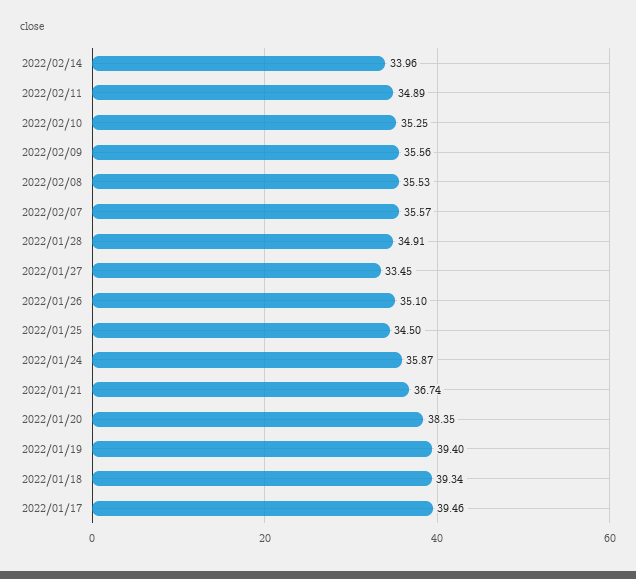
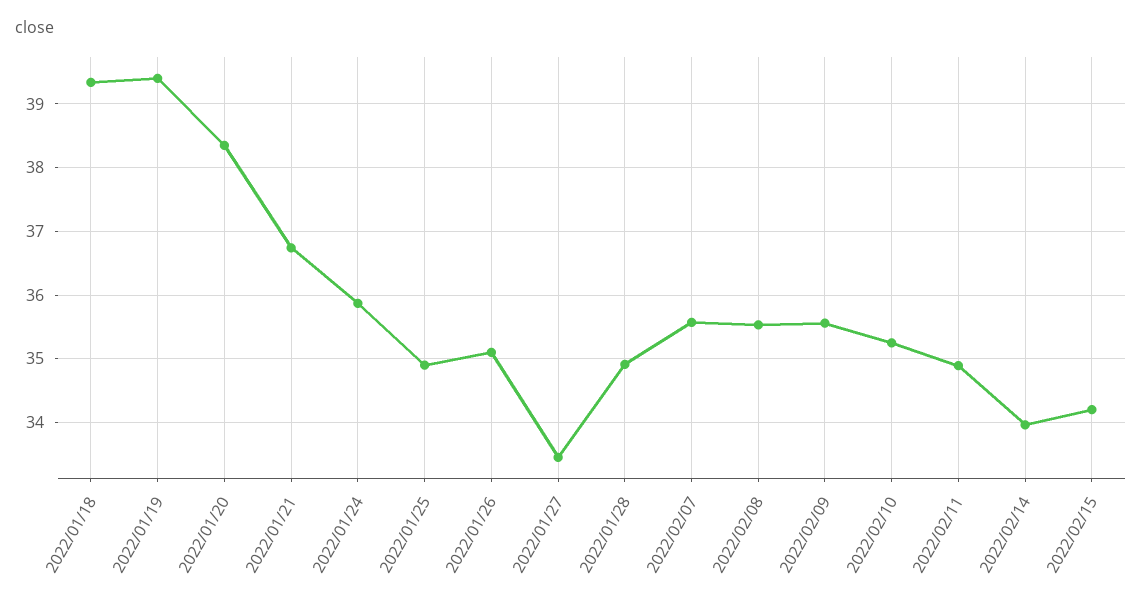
2022/01/25: 34.5 -> 34.9
2022/01/17: 39.46 -> none
2022/02/15: none -> 34.2

